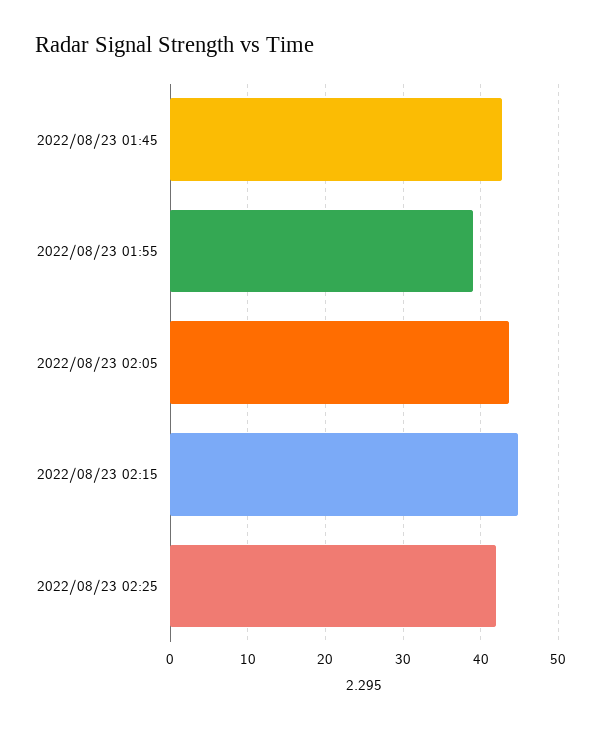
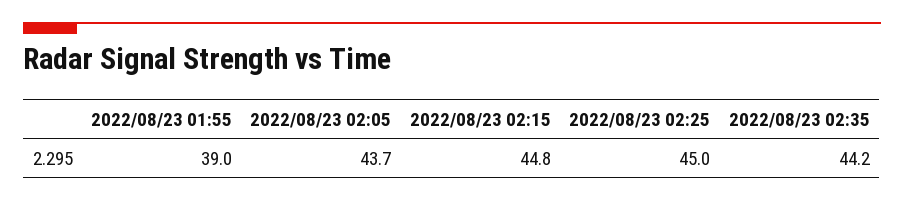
2022/08/23 01:45: 43 -> none
2022/08/23 02:25: 42 -> 45
2022/08/23 02:35: none -> 44.2

